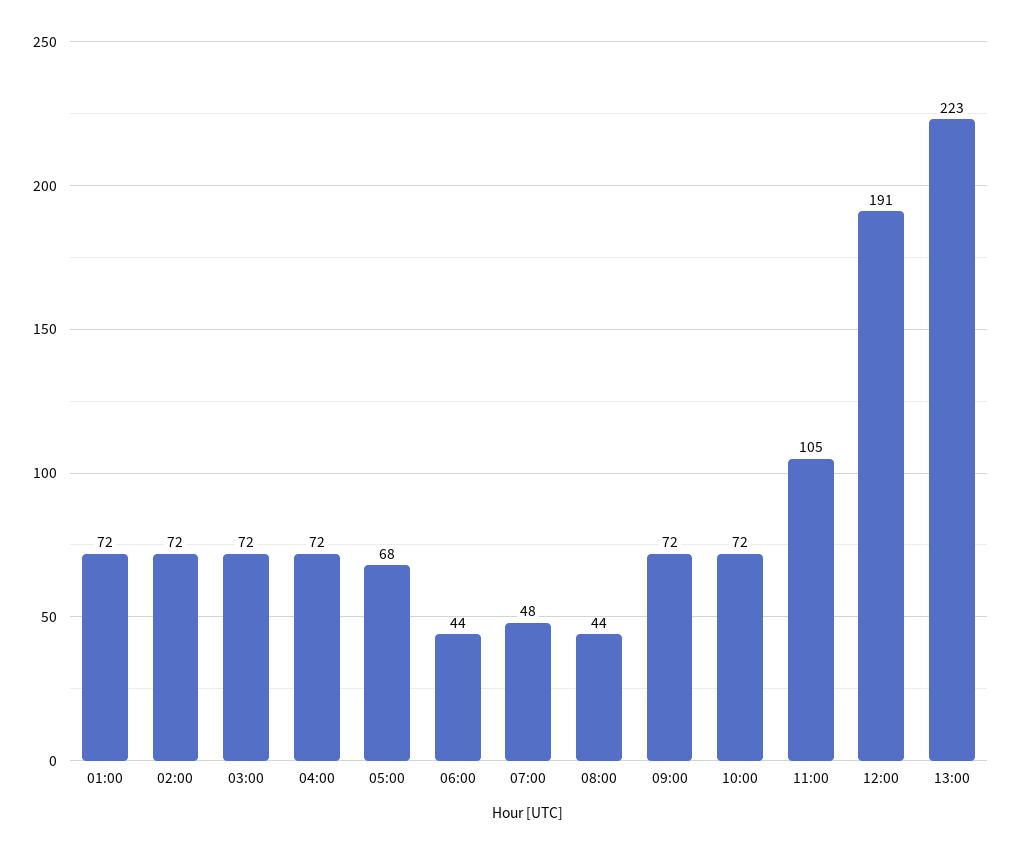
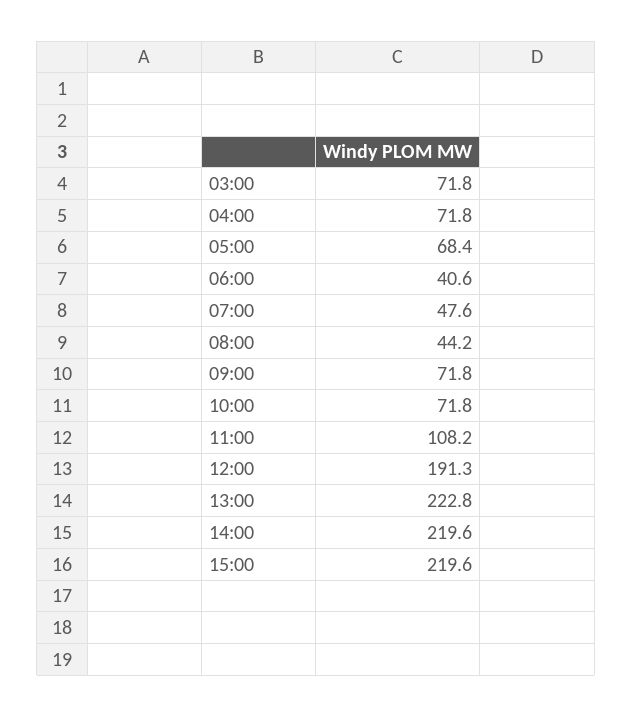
01:00: 72 -> none
02:00: 72 -> none
06:00: 44 -> 40.6
11:00: 105 -> 108.2
14:00: none -> 219.6
15:00: none -> 219.6

